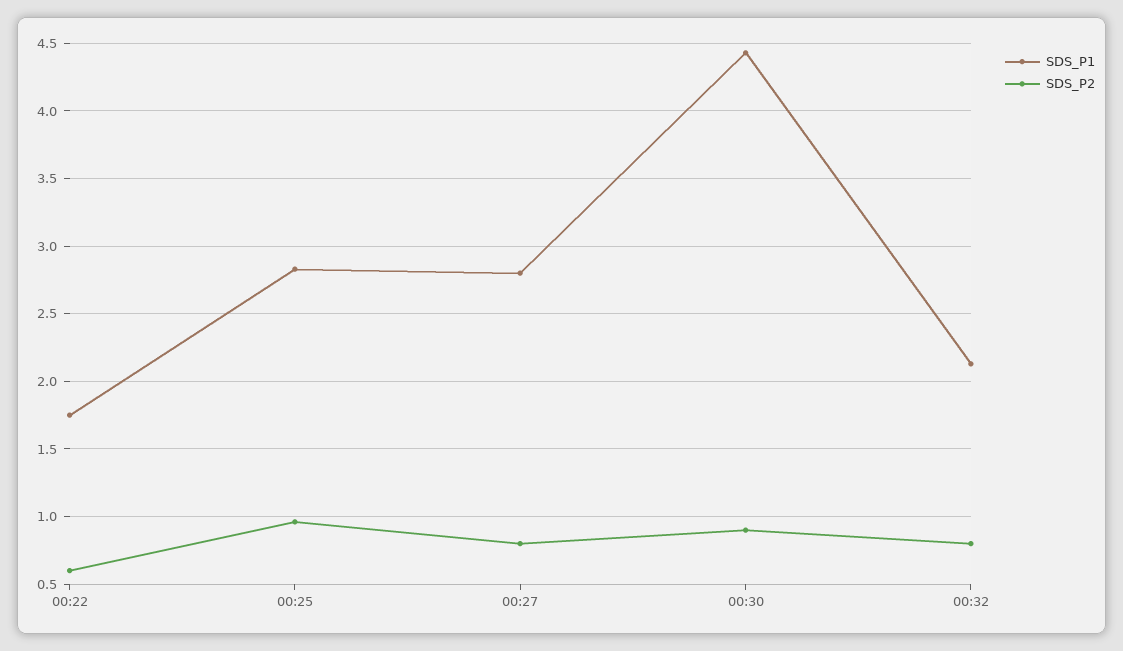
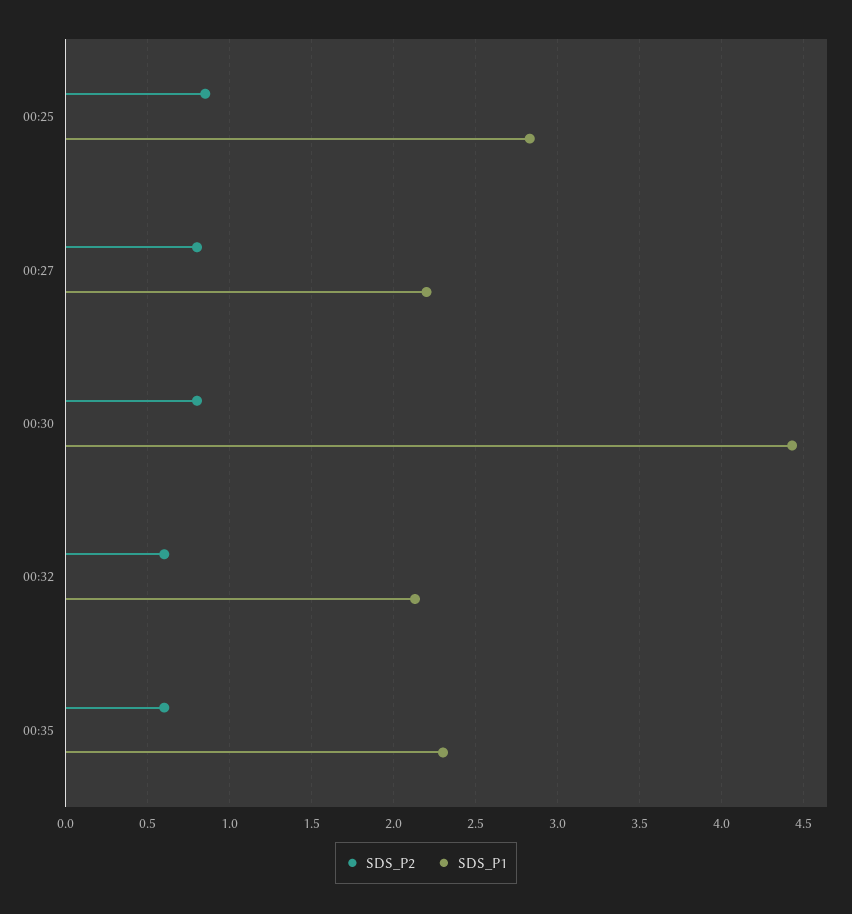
SDS_P1, 00:22: 1.75 -> none
SDS_P2, 00:22: 0.6 -> none
SDS_P2, 00:25: 0.95 -> 0.85
SDS_P1, 00:27: 2.8 -> 2.2
SDS_P2, 00:30: 0.9 -> 0.8
SDS_P2, 00:32: 0.8 -> 0.6
SDS_P2, 00:35: none -> 0.6
SDS_P1, 00:35: none -> 2.3

